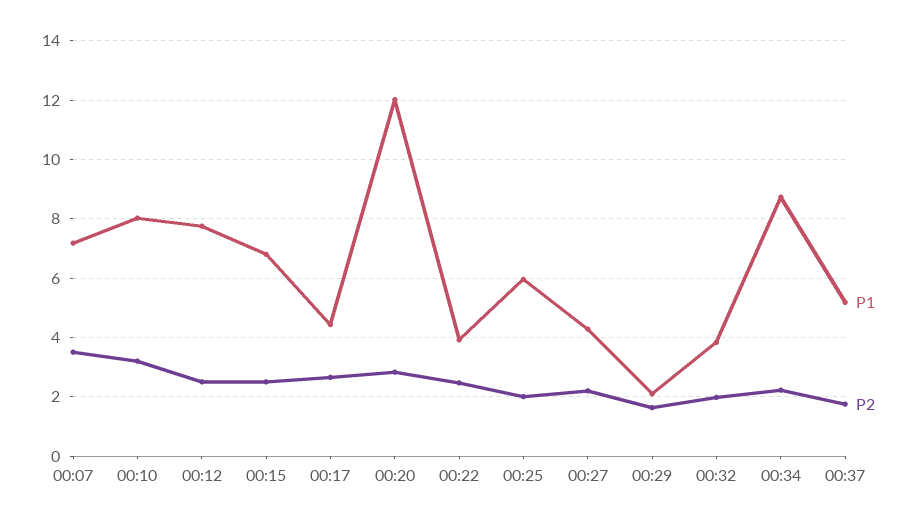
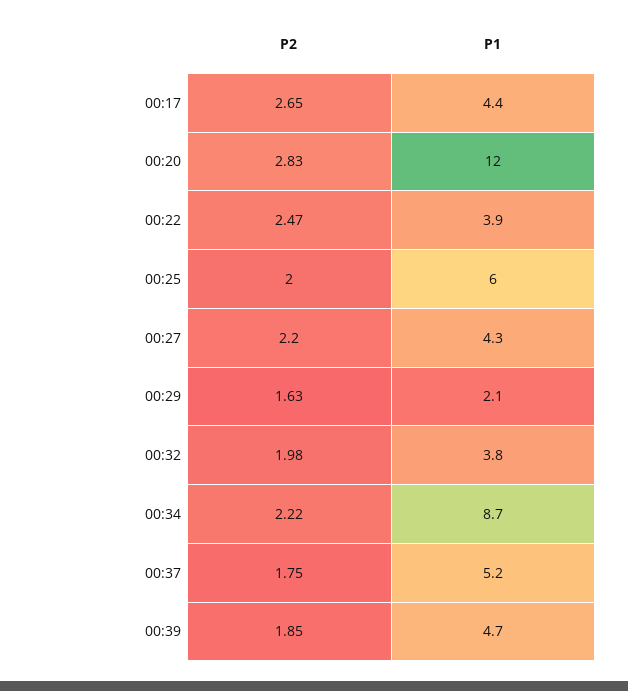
P1, 00:07: 7.25 -> none
P2, 00:07: 3.5 -> none
P1, 00:10: 8 -> none
P2, 00:10: 3.25 -> none
P1, 00:12: 7.75 -> none
P2, 00:12: 2.5 -> none
P1, 00:15: 6.75 -> none
P2, 00:15: 2.5 -> none
P2, 00:39: none -> 1.85
P1, 00:39: none -> 4.7

